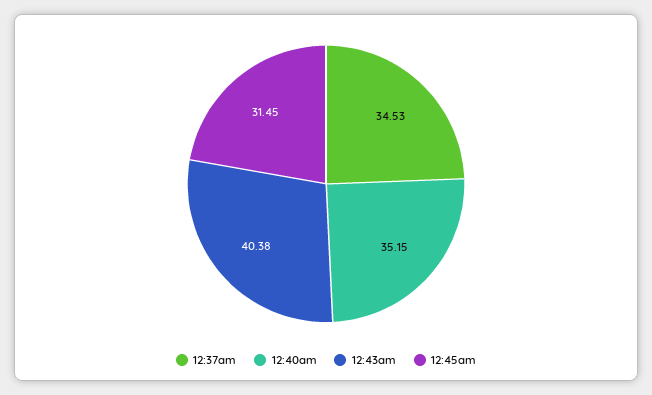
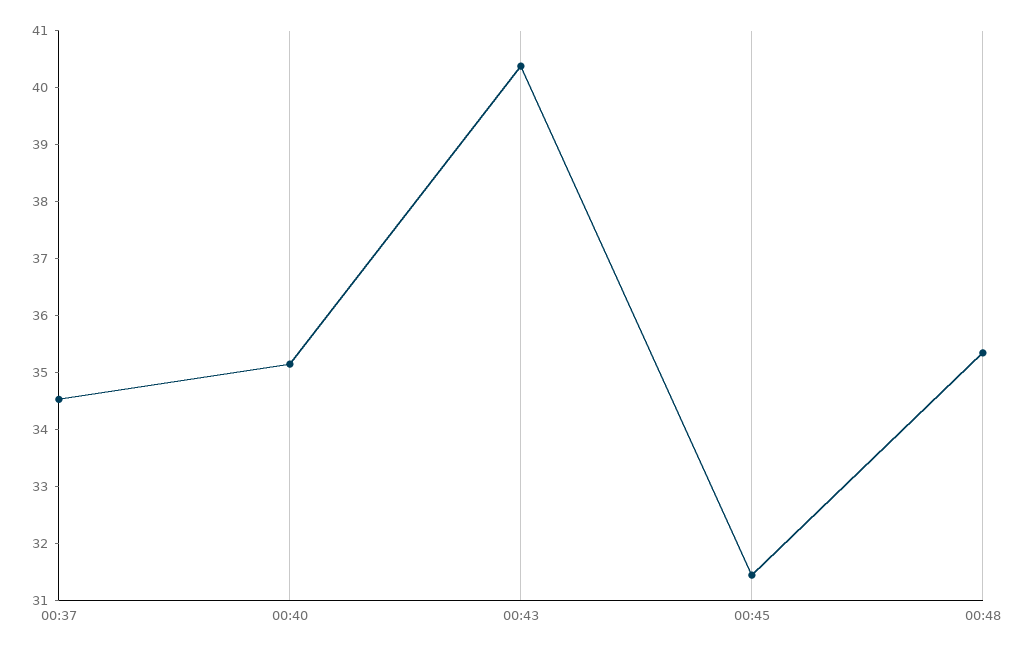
00:48: none -> 35.4

